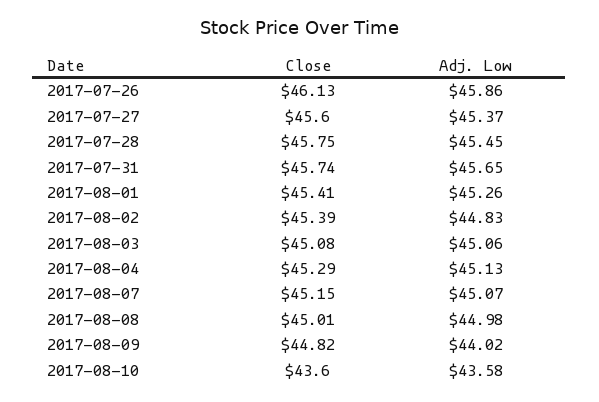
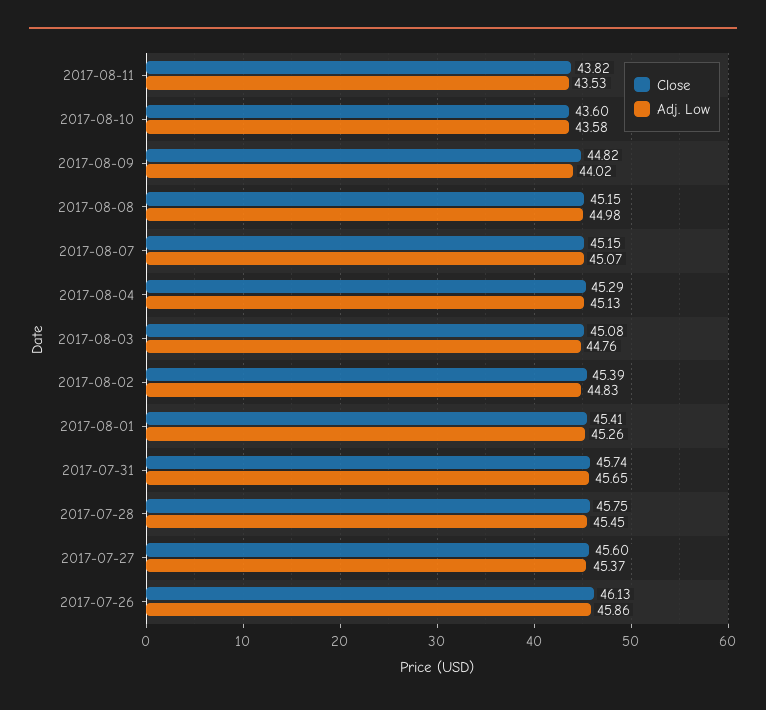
Adj. Low, 2017-08-03: 45.06 -> 44.76
Close, 2017-08-08: 45.01 -> 45.15
Close, 2017-08-11: none -> 43.82
Adj. Low, 2017-08-11: none -> 43.53

